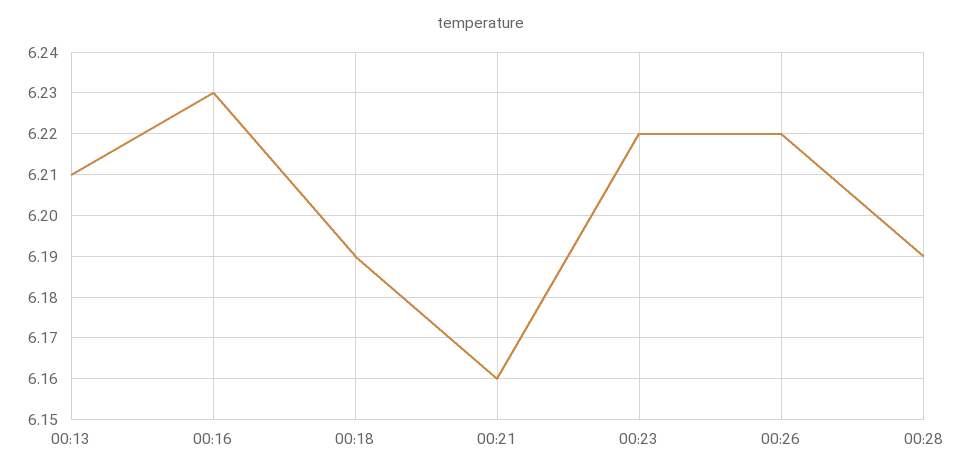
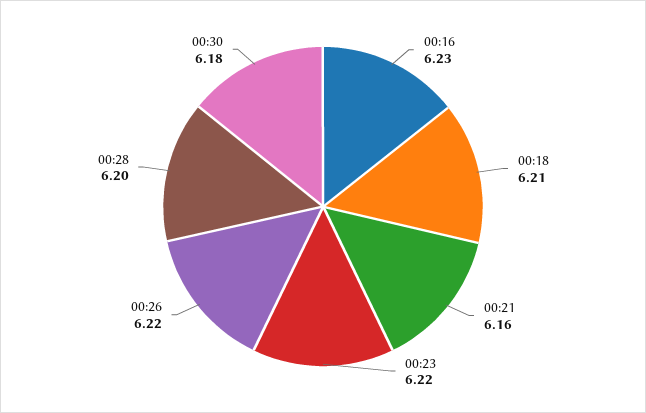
00:13: 6.21 -> none
00:18: 6.19 -> 6.21
00:28: 6.19 -> 6.2
00:30: none -> 6.18

